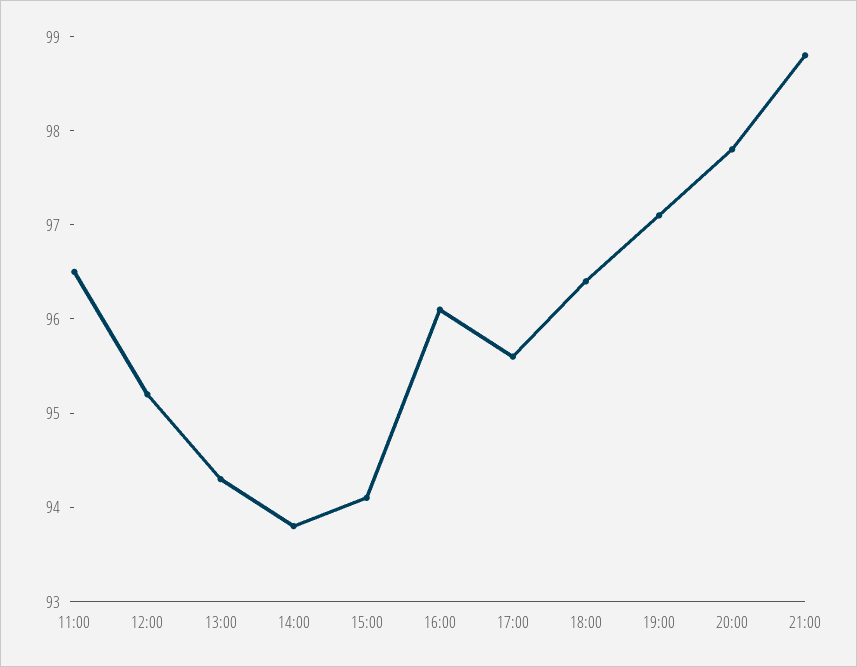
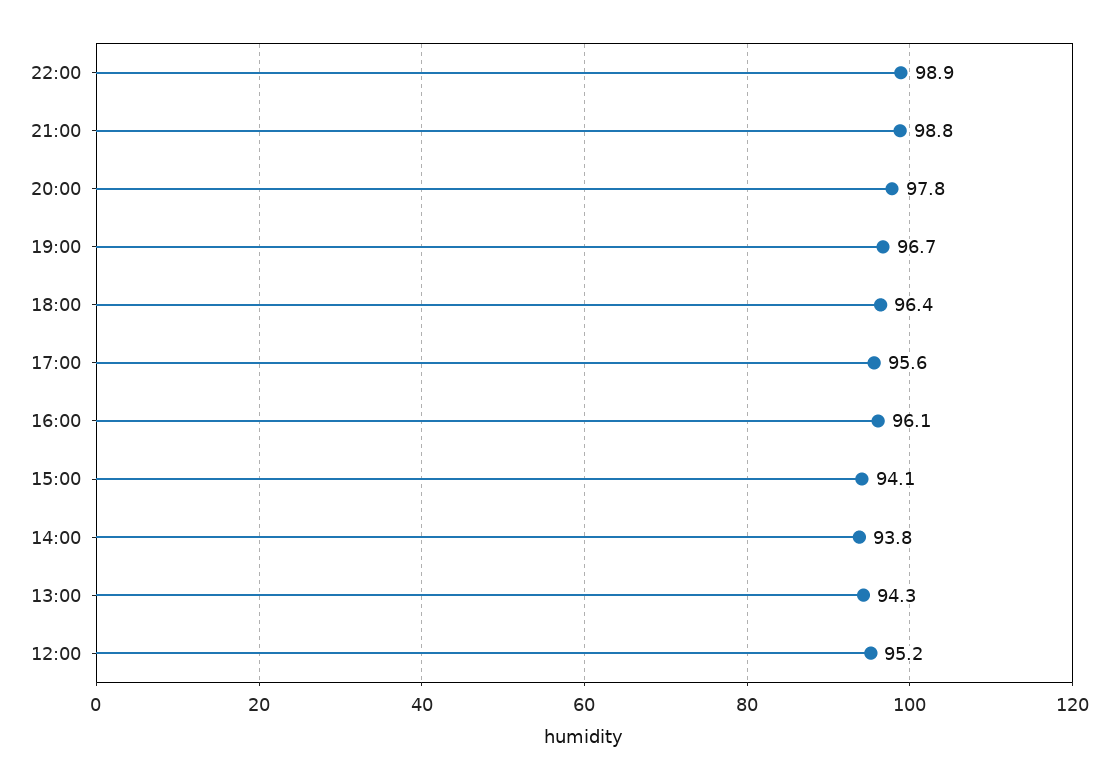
11:00: 96.5 -> none
19:00: 97.1 -> 96.7
22:00: none -> 98.9

